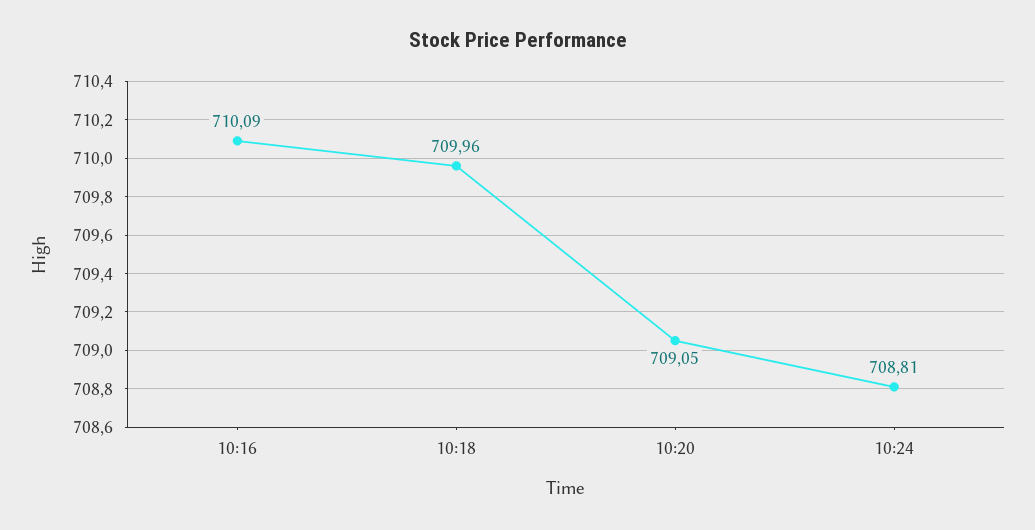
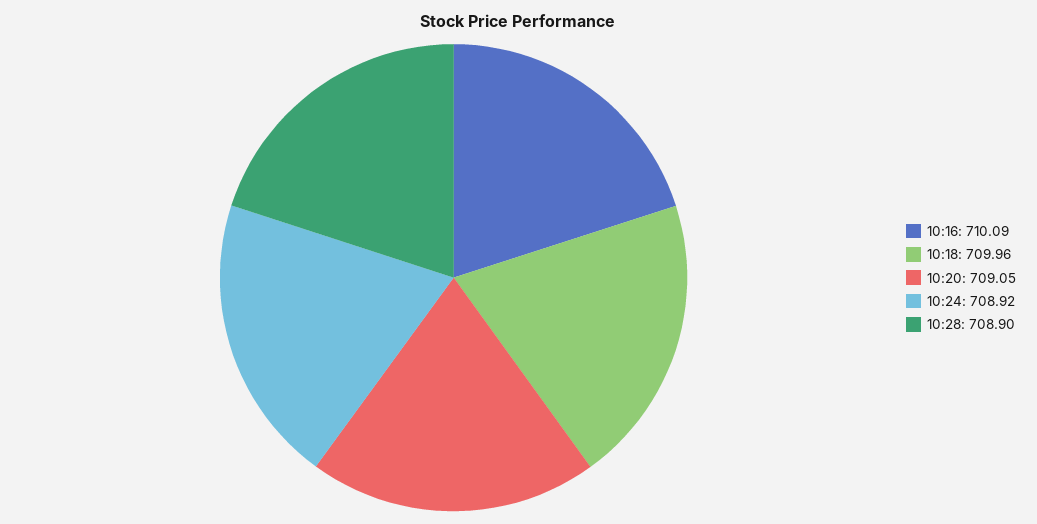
10:24: 708.81 -> 708.92
10:28: none -> 708.9

